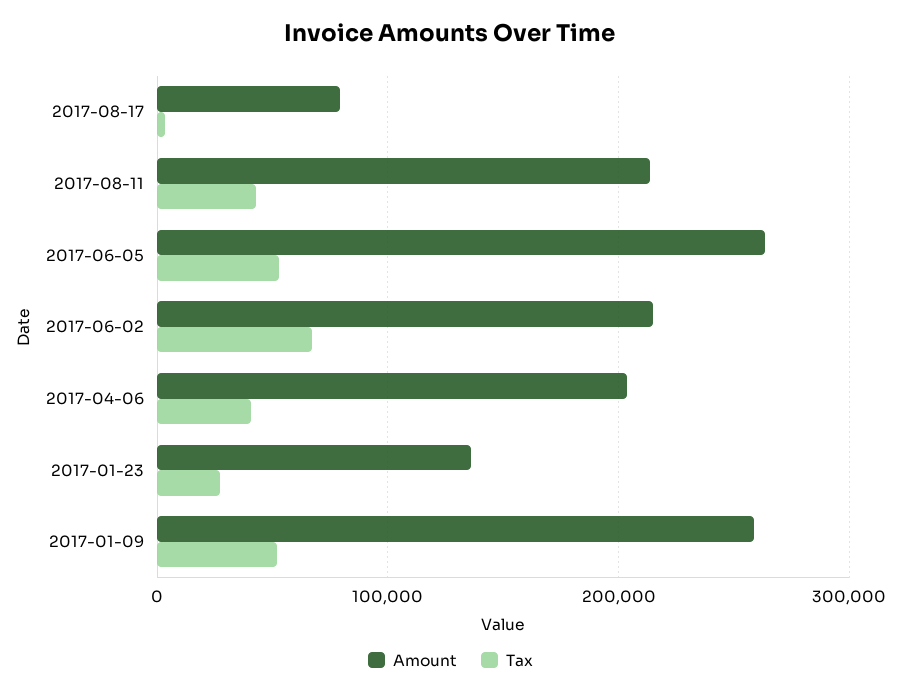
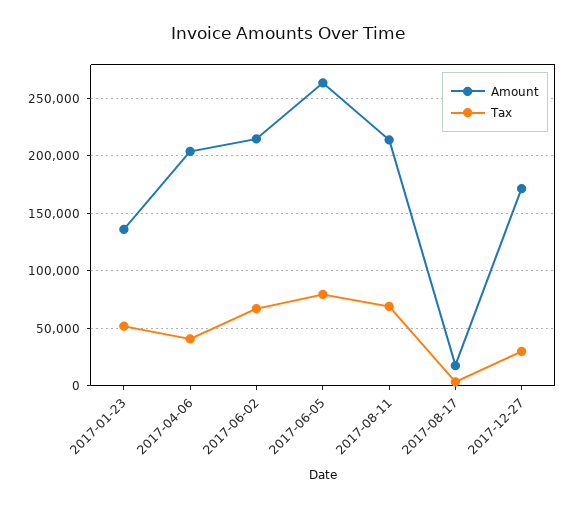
Amount, 2017-08-17: 80000 -> 20000
Tax, 2017-08-11: 40000 -> 70000
Tax, 2017-06-05: 50000 -> 80000
Tax, 2017-01-23: 30000 -> 50000
Amount, 2017-01-09: 260000 -> none
Tax, 2017-01-09: 50000 -> none
Amount, 2017-12-27: none -> 170000
Tax, 2017-12-27: none -> 30000

